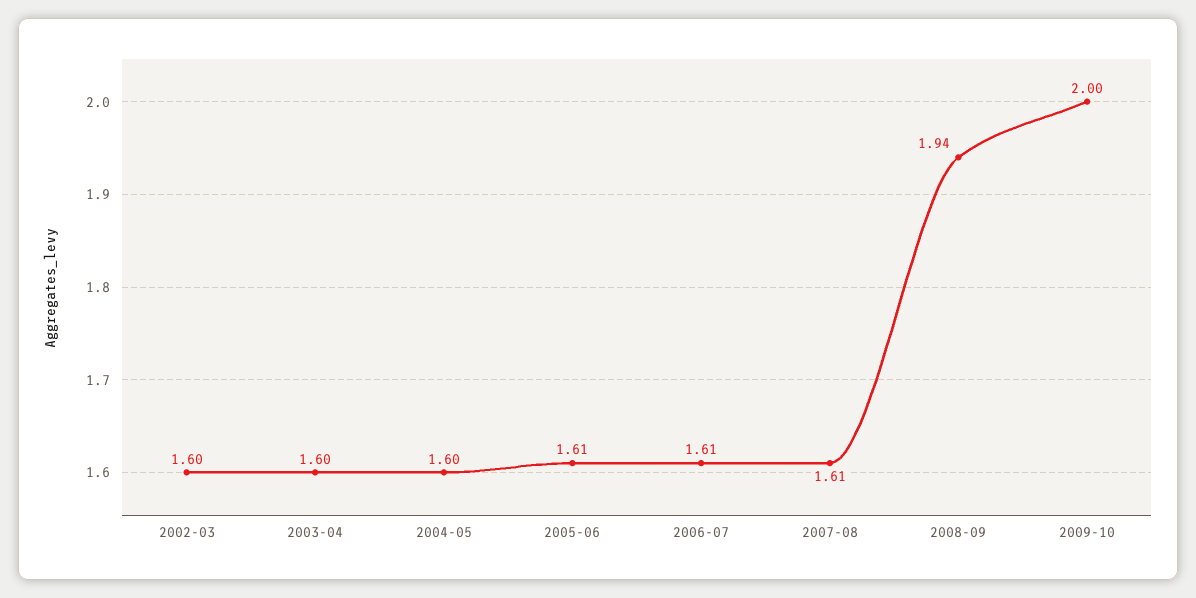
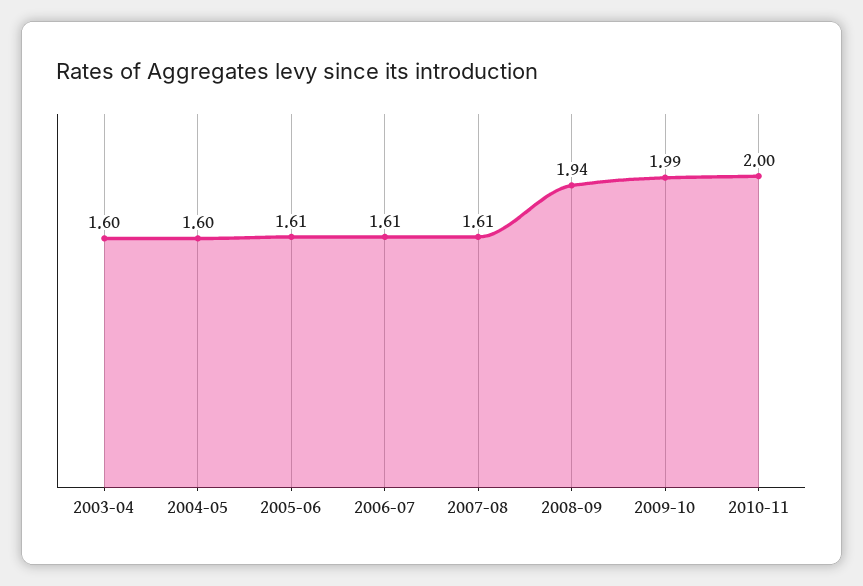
2002-03: 1.6 -> none
2009-10: 2 -> 1.99
2010-11: none -> 2

